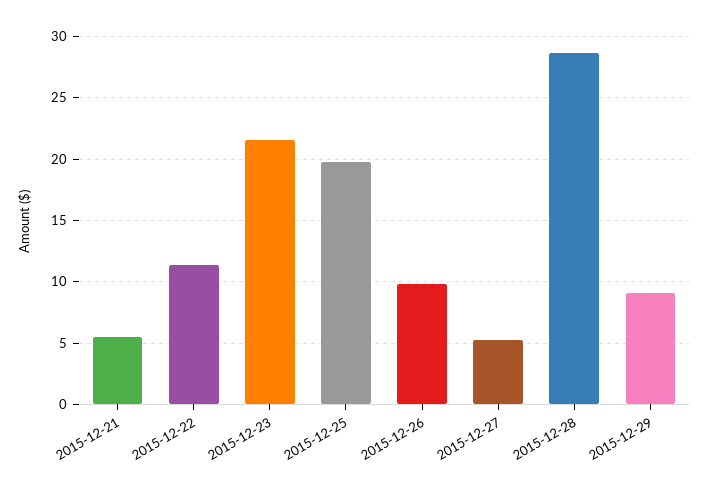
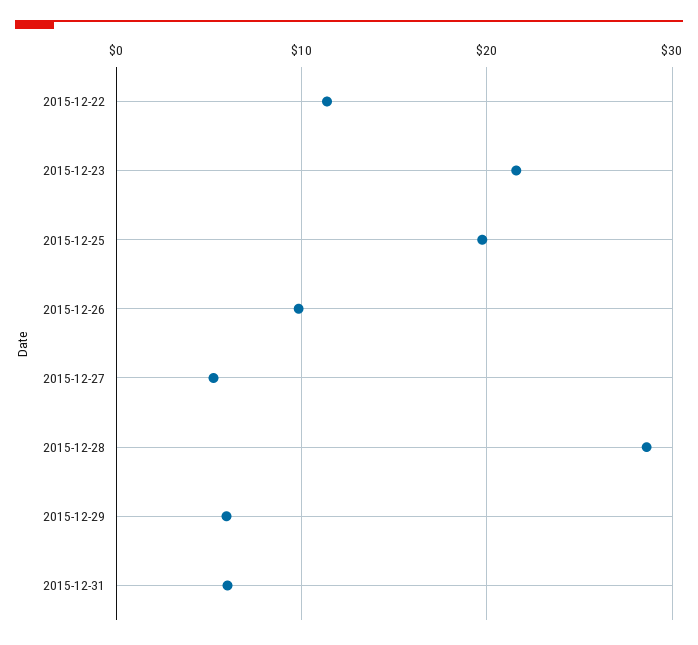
2015-12-21: 5.5 -> none
2015-12-29: 9 -> 6
2015-12-31: none -> 6

